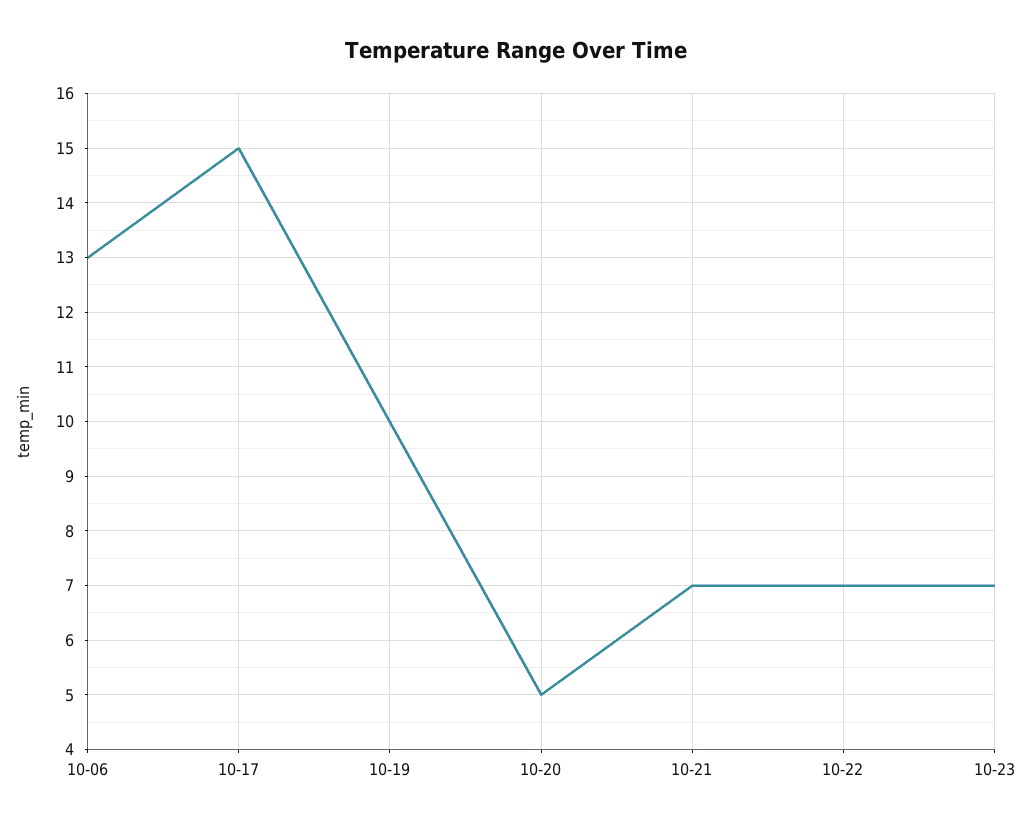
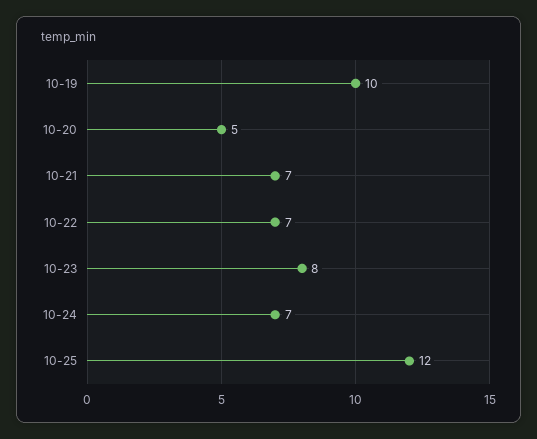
10-06: 13 -> none
10-17: 15 -> none
10-23: 7 -> 8
10-24: none -> 7
10-25: none -> 12

